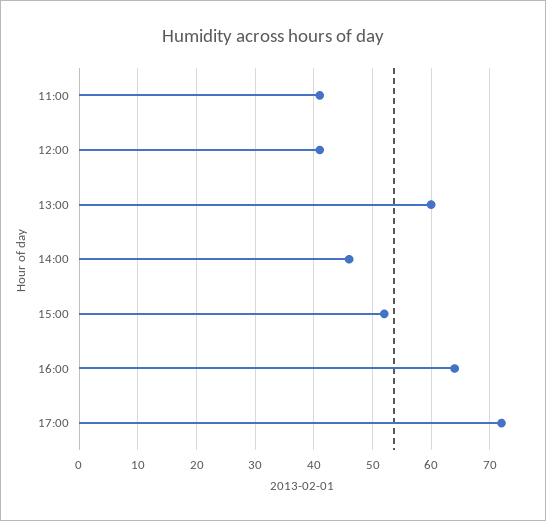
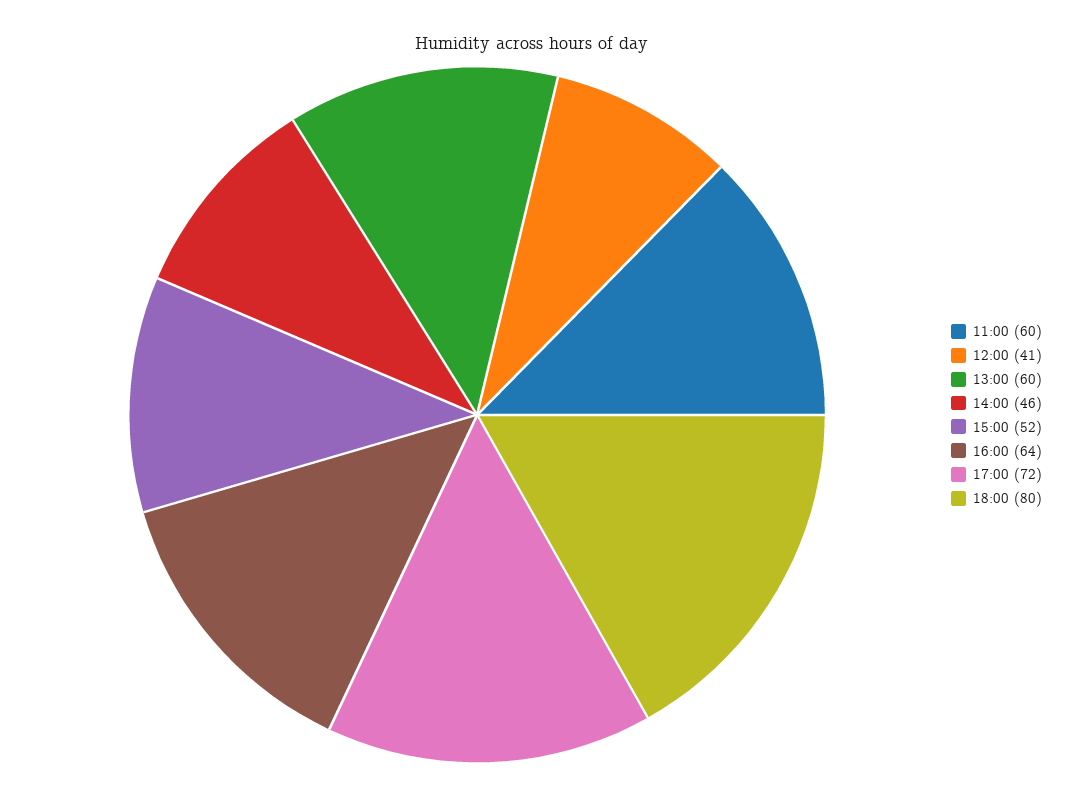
11:00: 40 -> 60
18:00: none -> 80

